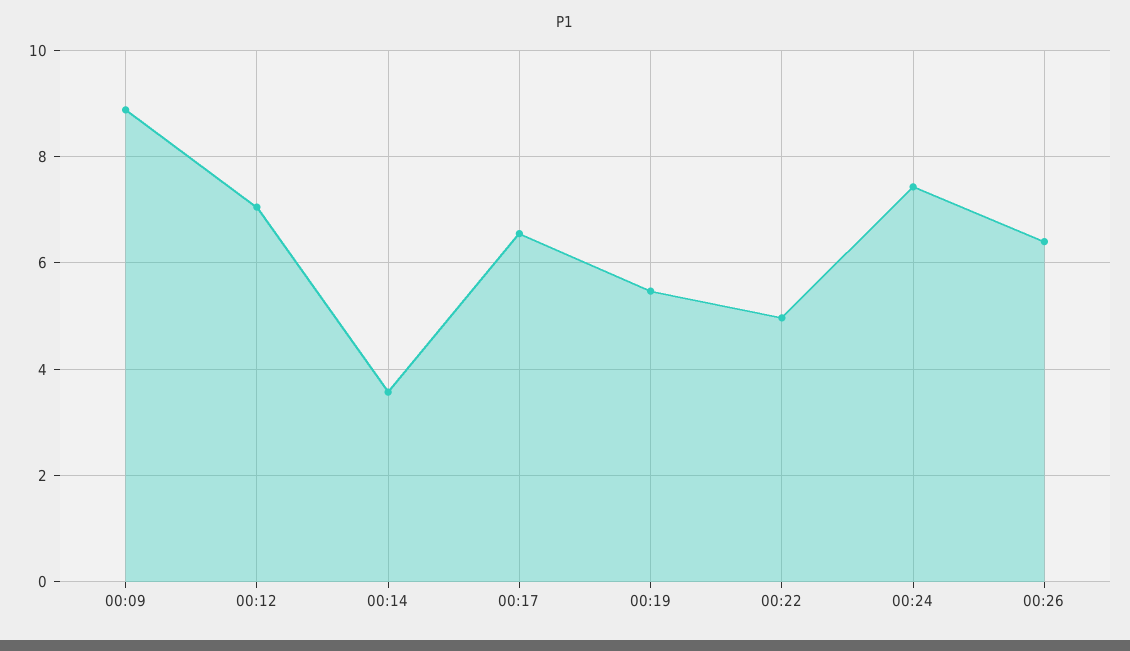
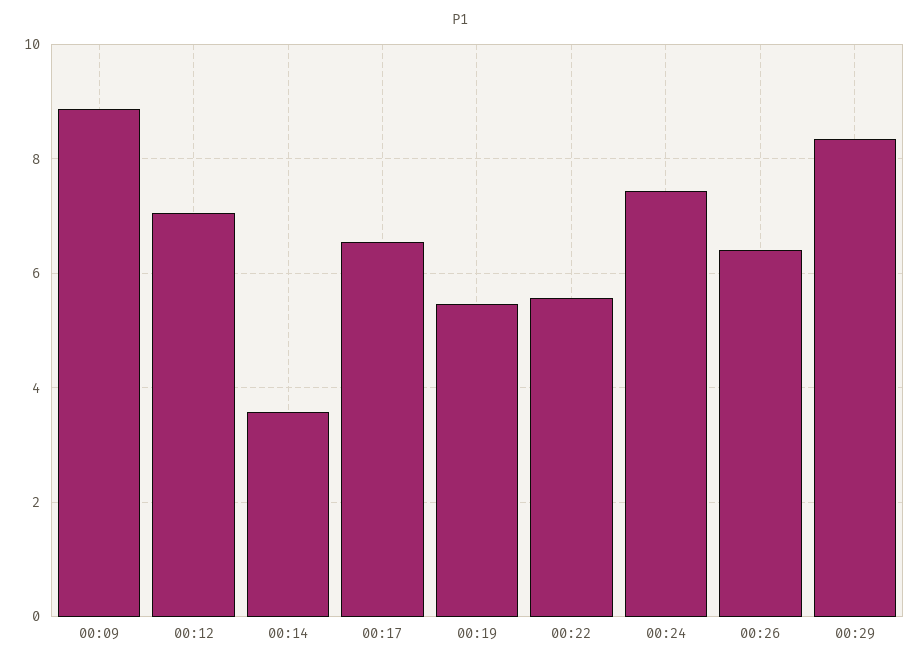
00:22: 5 -> 5.6
00:29: none -> 8.4

